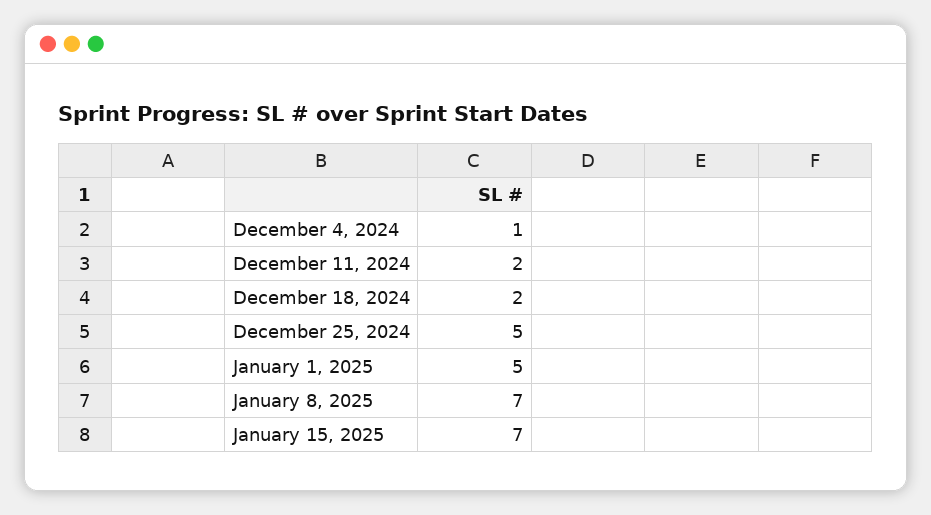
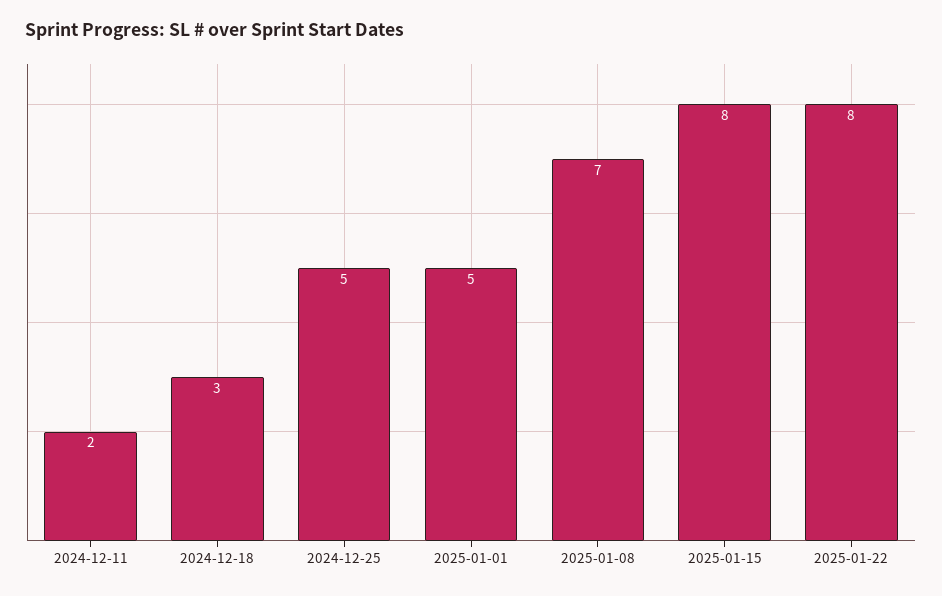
December 4, 2024: 1 -> none
December 18, 2024: 2 -> 3
January 15, 2025: 7 -> 8
2025-01-22: none -> 8

